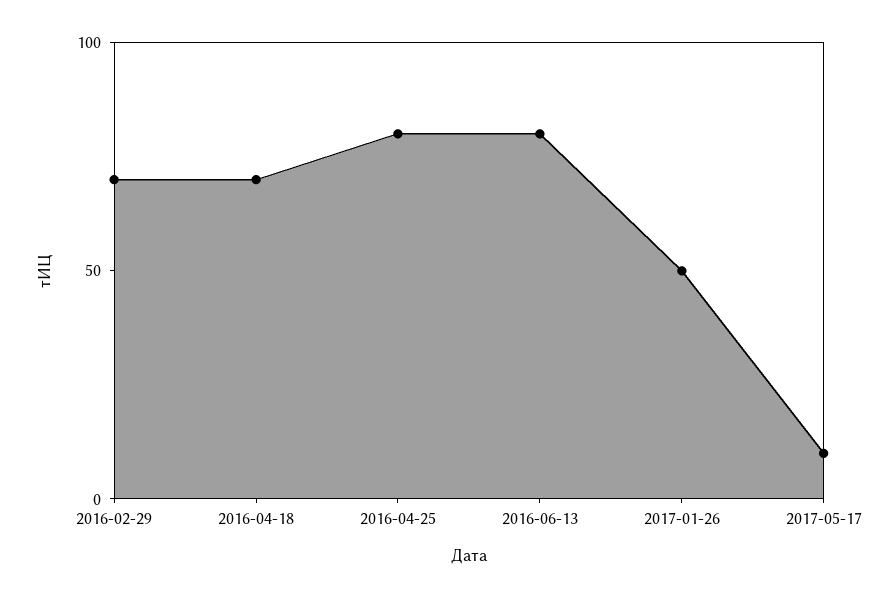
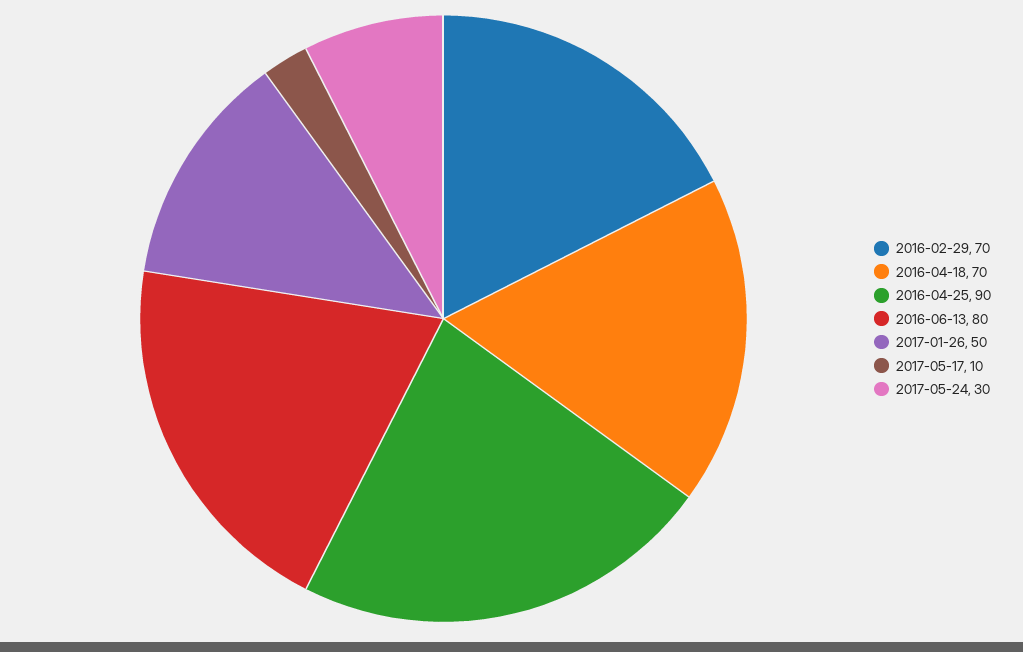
2016-04-25: 80 -> 90
2017-05-24: none -> 30

